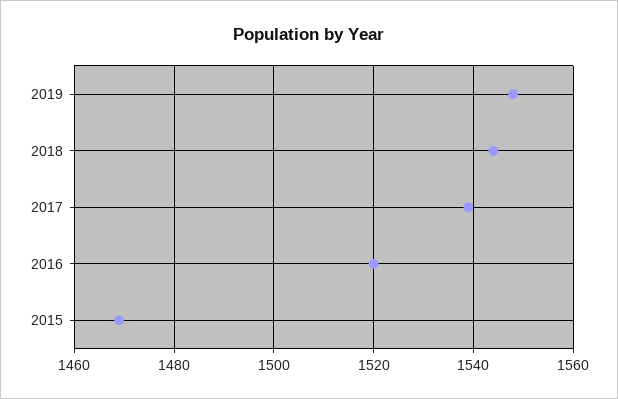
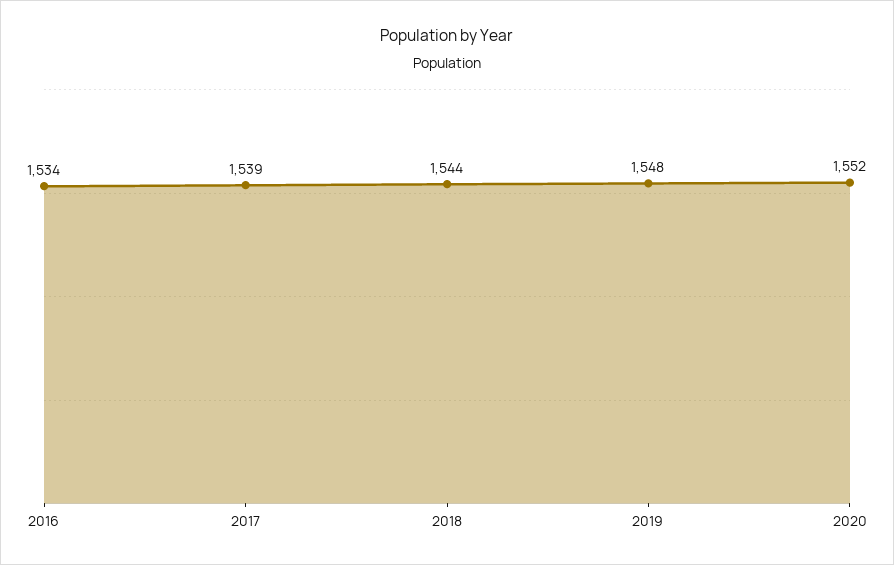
2016: 1520 -> 1534
2015: 1470 -> none
2020: none -> 1552

